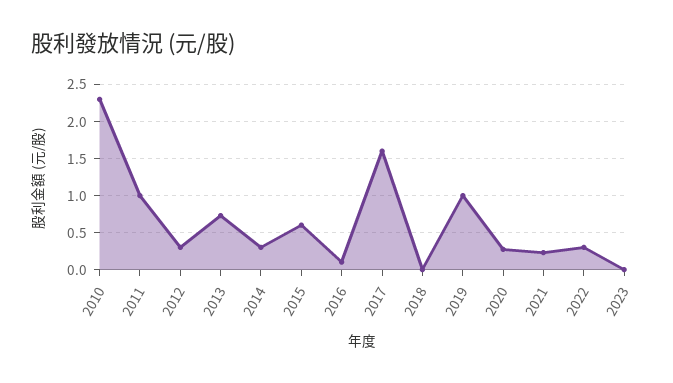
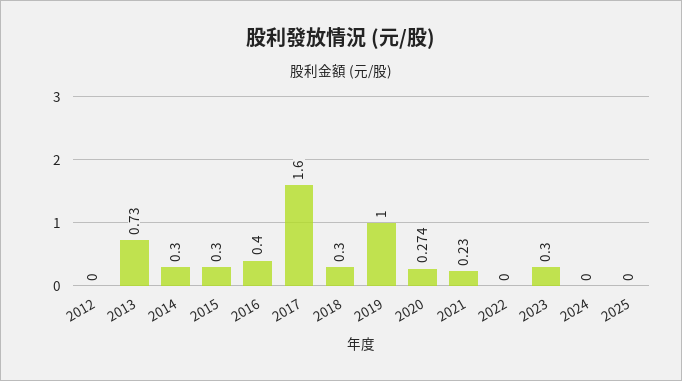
2010: 2.3 -> none
2011: 1 -> none
2012: 0.3 -> 0
2015: 0.6 -> 0.3
2016: 0.1 -> 0.4
2018: 0 -> 0.3
2022: 0.3 -> 0
2023: 0 -> 0.3
2024: none -> 0
2025: none -> 0

